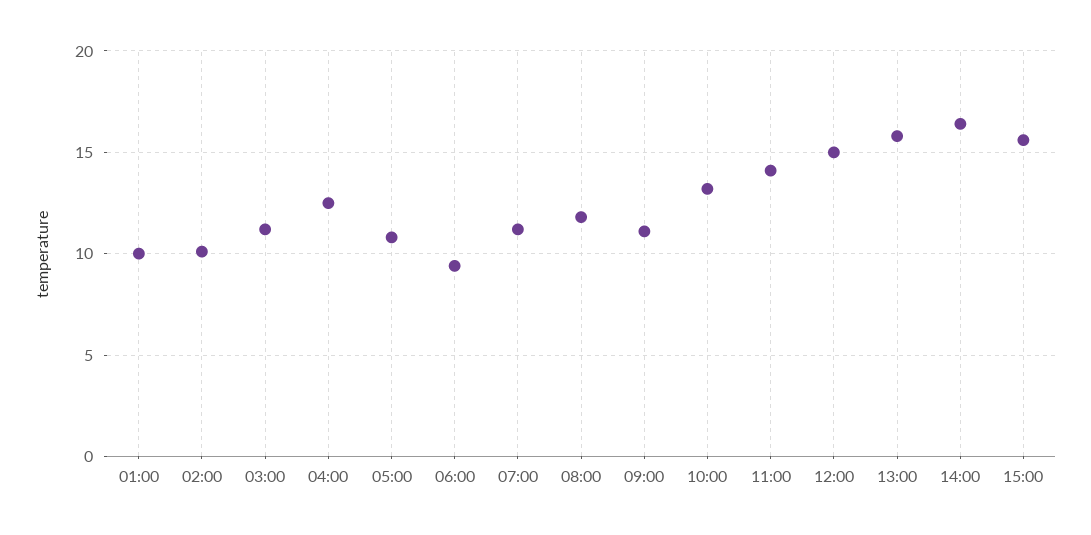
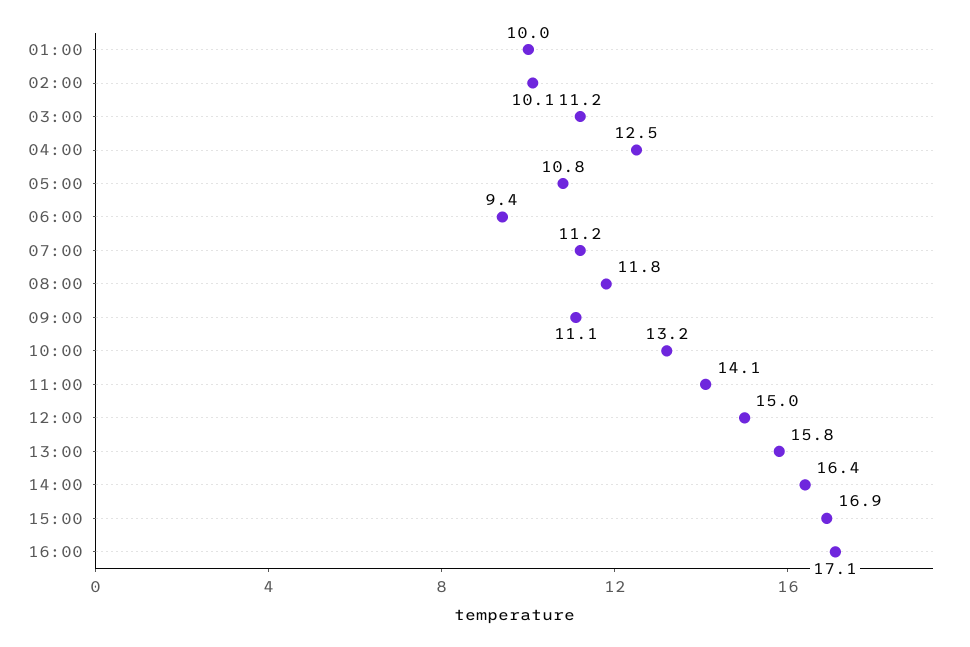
15:00: 15.5 -> 16.9
16:00: none -> 17.1

